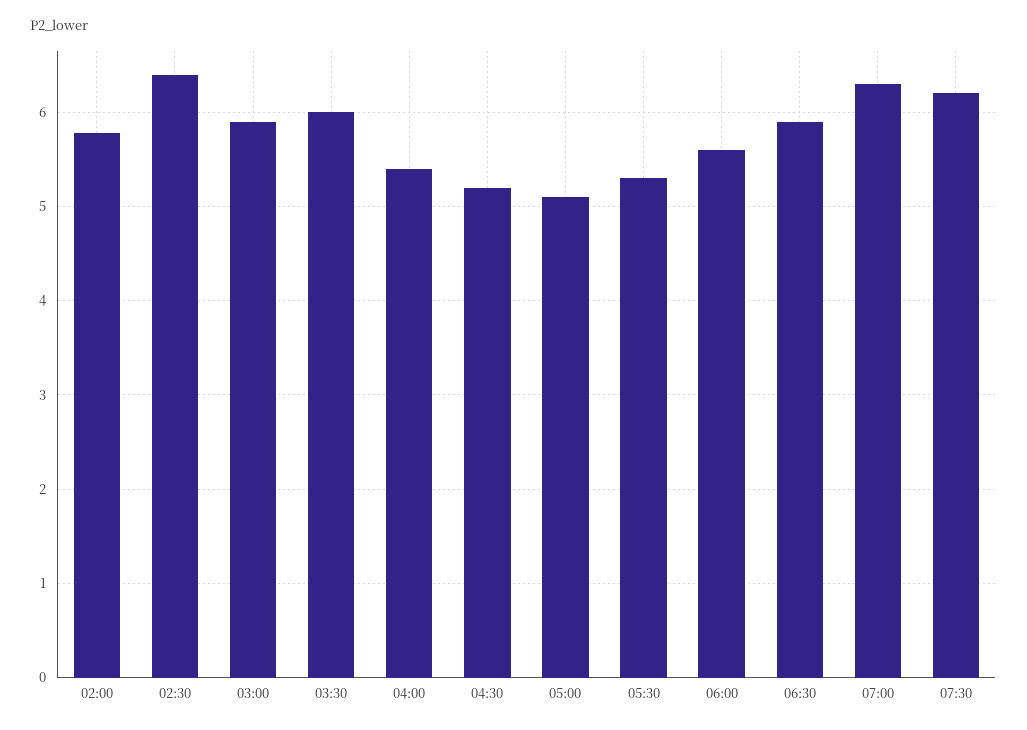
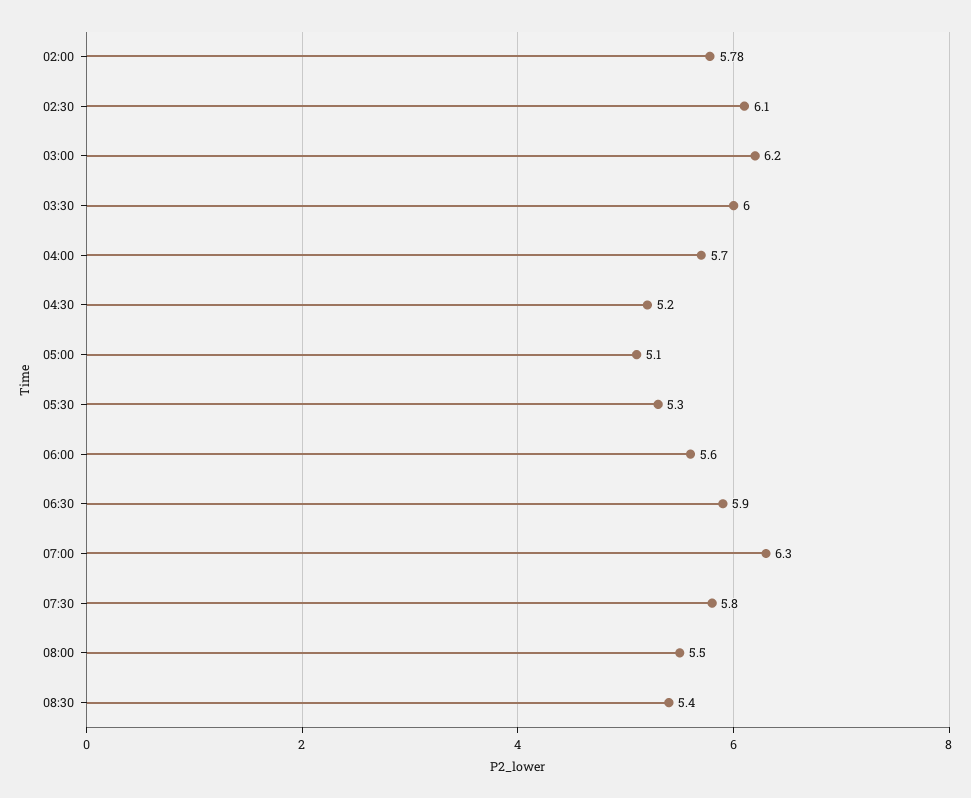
02:30: 6.4 -> 6.1
03:00: 5.9 -> 6.2
04:00: 5.4 -> 5.7
07:30: 6.2 -> 5.8
08:00: none -> 5.5
08:30: none -> 5.4

